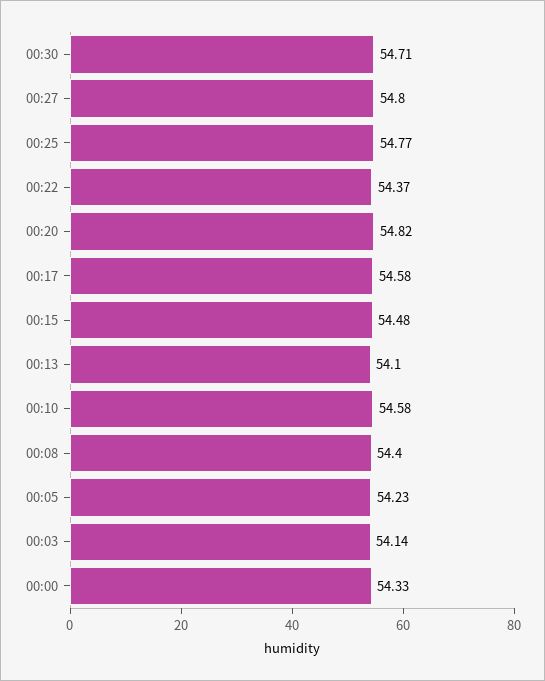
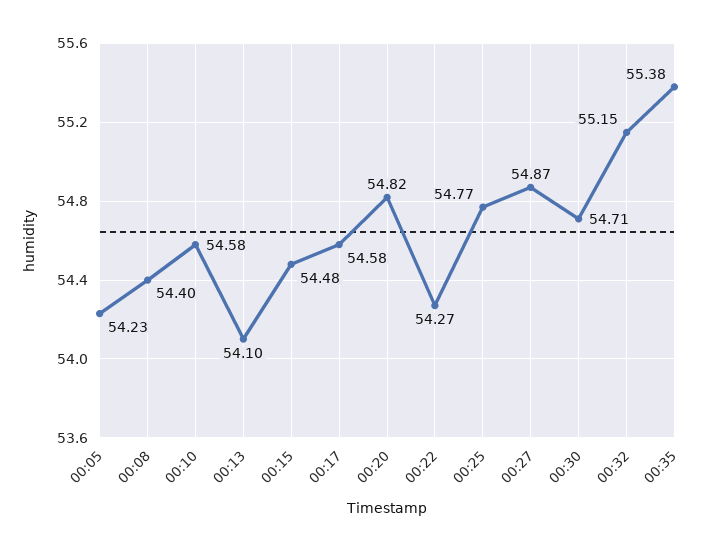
00:27: 54.8 -> 54.87
00:22: 54.37 -> 54.27
00:03: 54.14 -> none
00:00: 54.33 -> none
00:32: none -> 55.15
00:35: none -> 55.38

